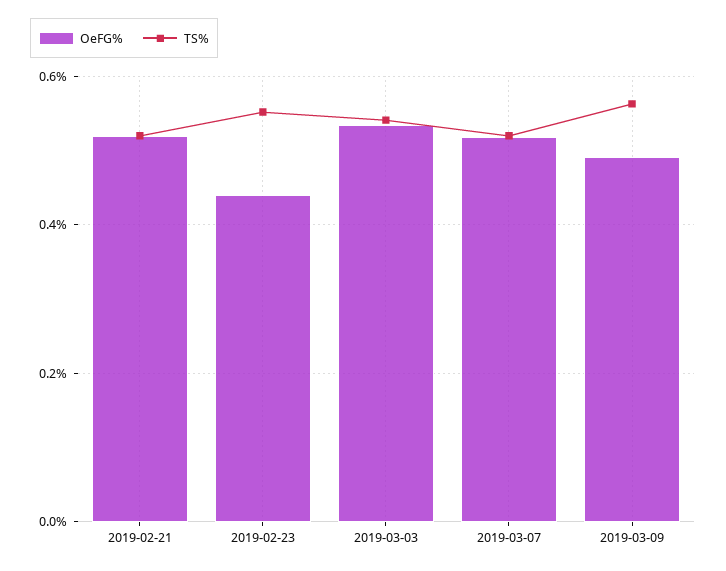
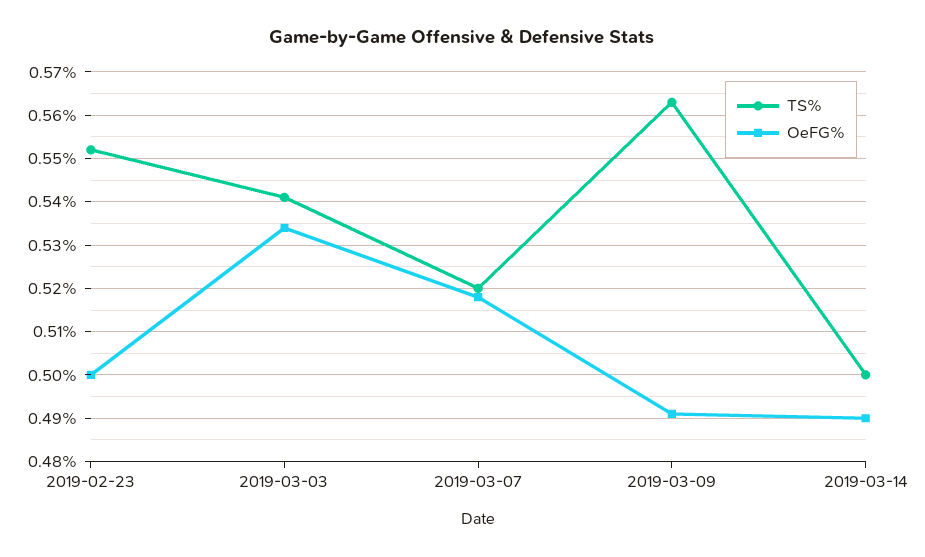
OeFG%, 2019-02-21: 0.52 -> none
TS%, 2019-02-21: 0.52 -> none
OeFG%, 2019-02-23: 0.44 -> 0.5
TS%, 2019-03-14: none -> 0.5
OeFG%, 2019-03-14: none -> 0.49

